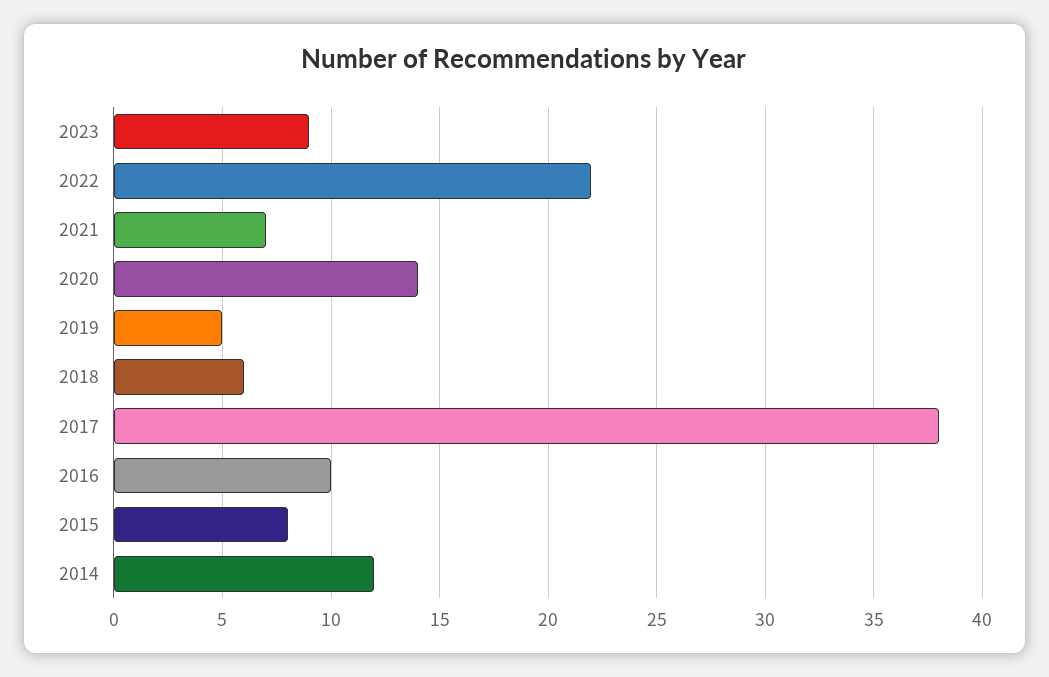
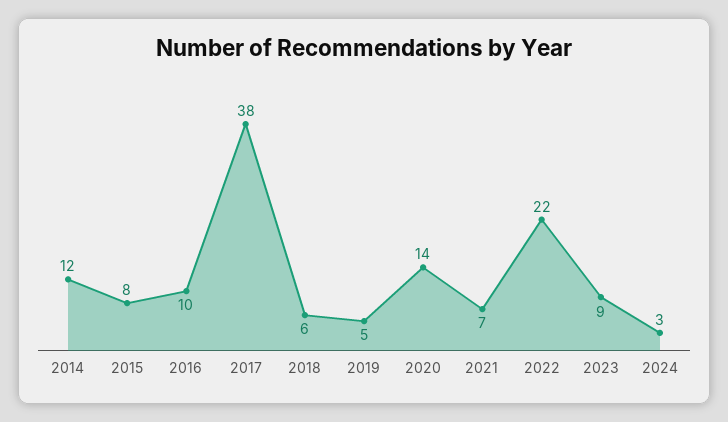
2024: none -> 3

